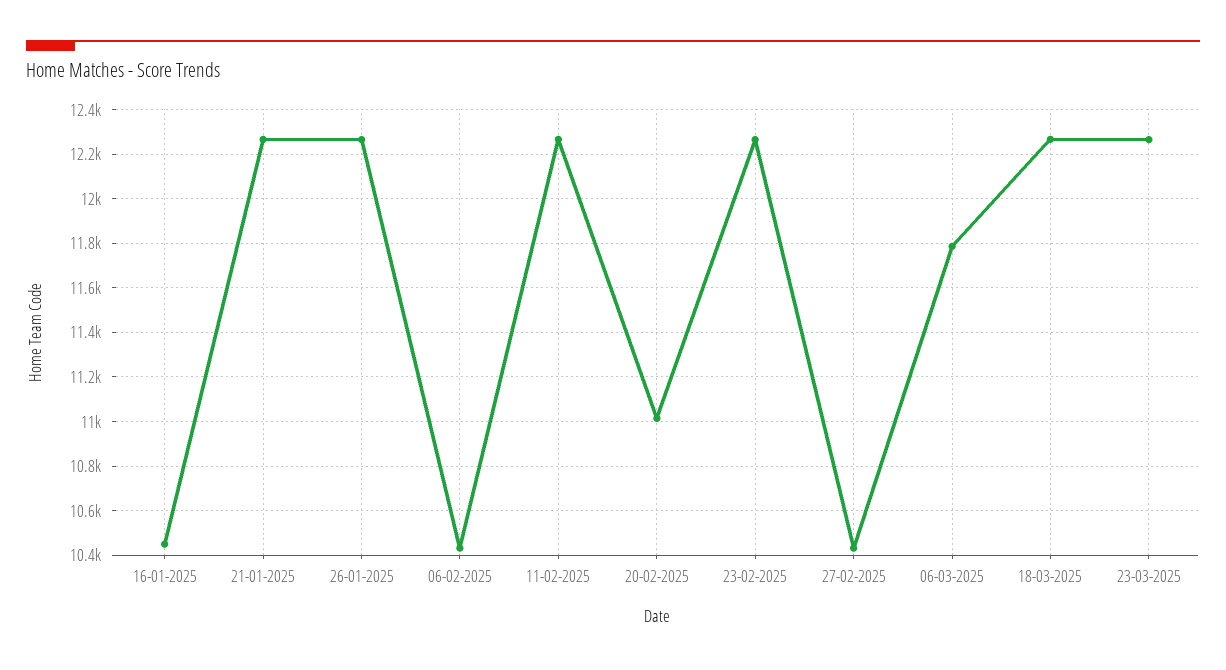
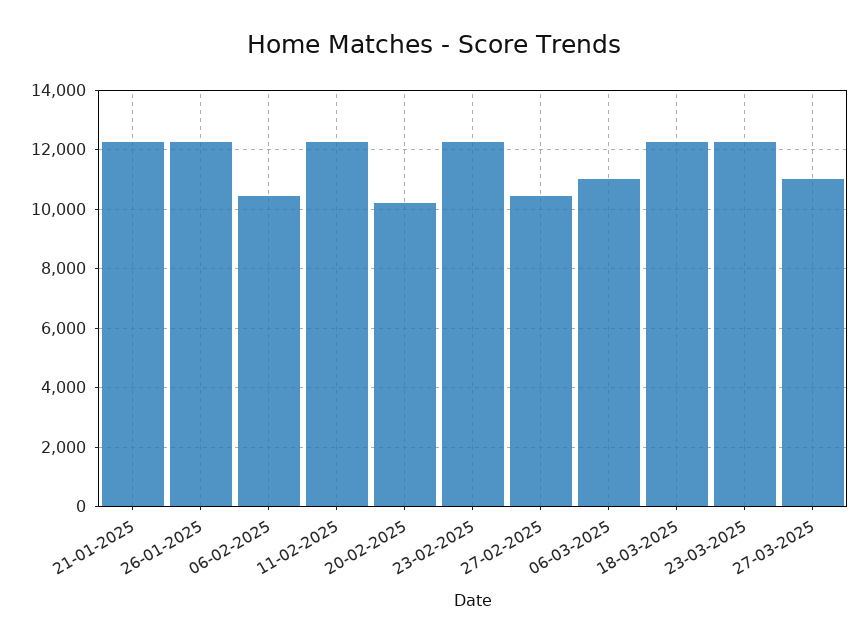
16-01-2025: 10450 -> none
20-02-2025: 11000 -> 10250
06-03-2025: 11800 -> 11000
27-03-2025: none -> 11000

